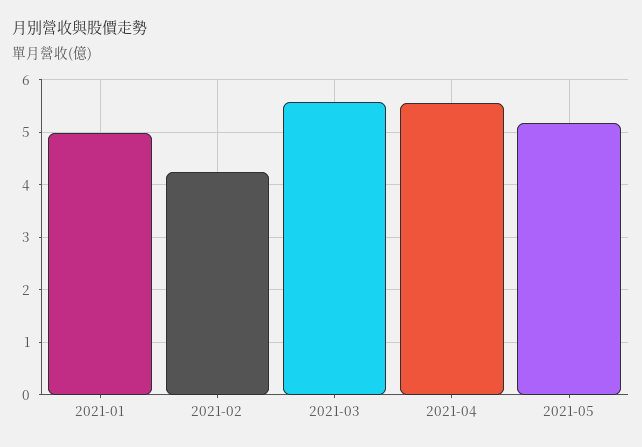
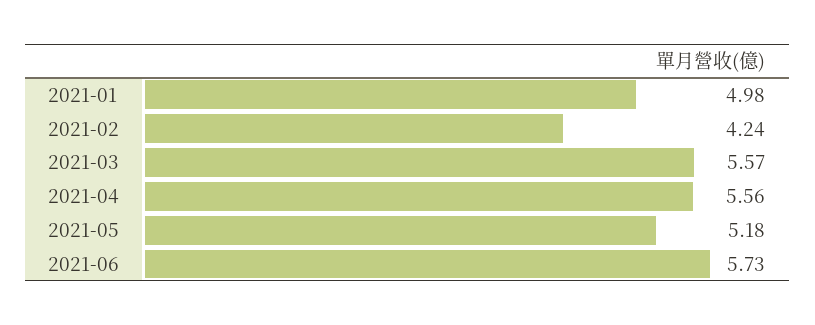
2021-06: none -> 5.73

